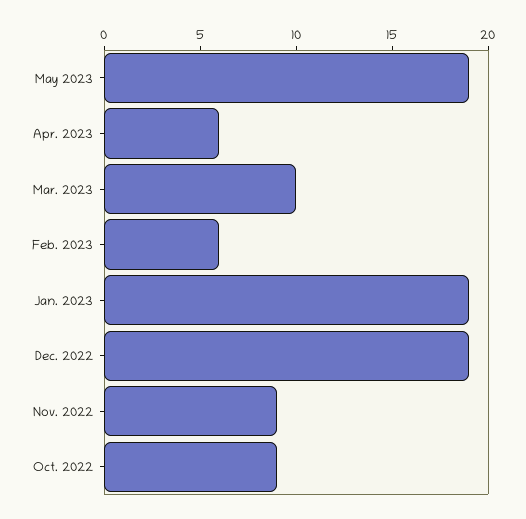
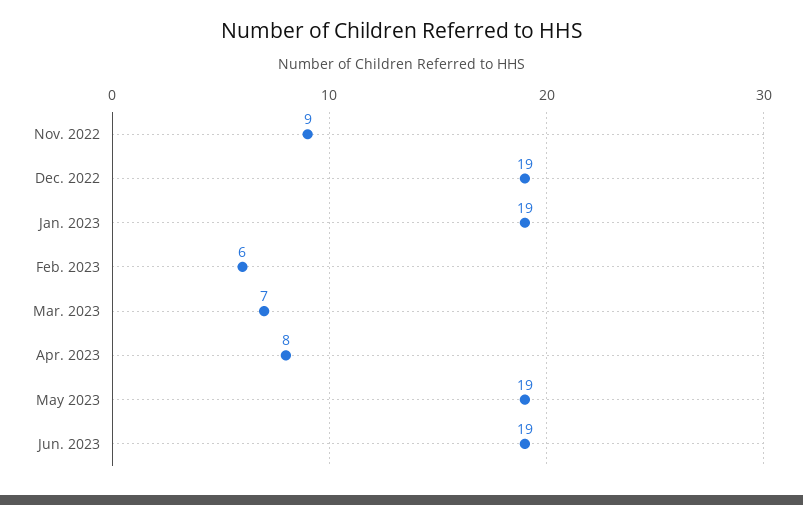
Apr. 2023: 6 -> 8
Mar. 2023: 10 -> 7
Oct. 2022: 9 -> none
Jun. 2023: none -> 19

